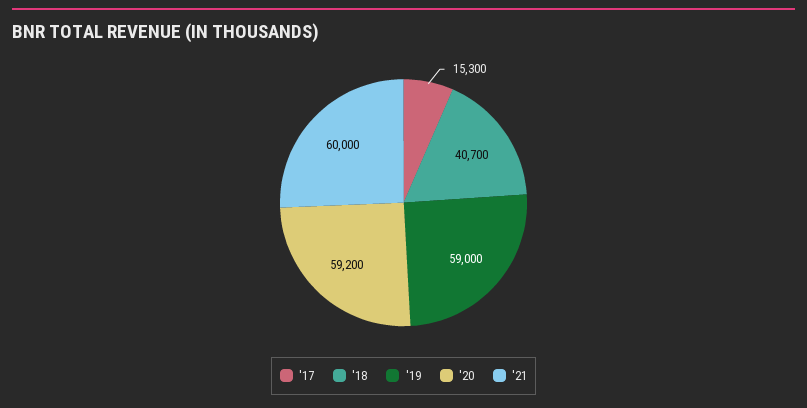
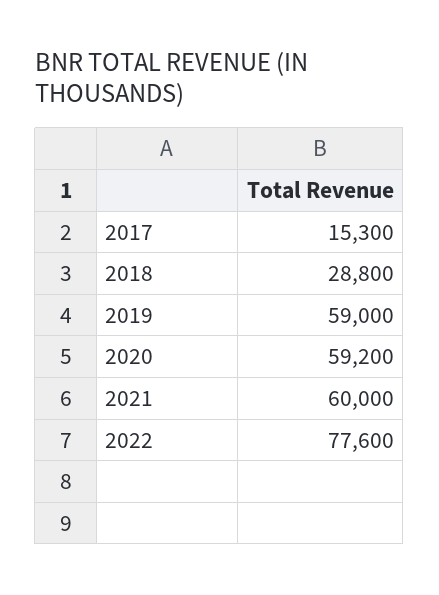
'18: 40700 -> 28800
2022: none -> 77600

